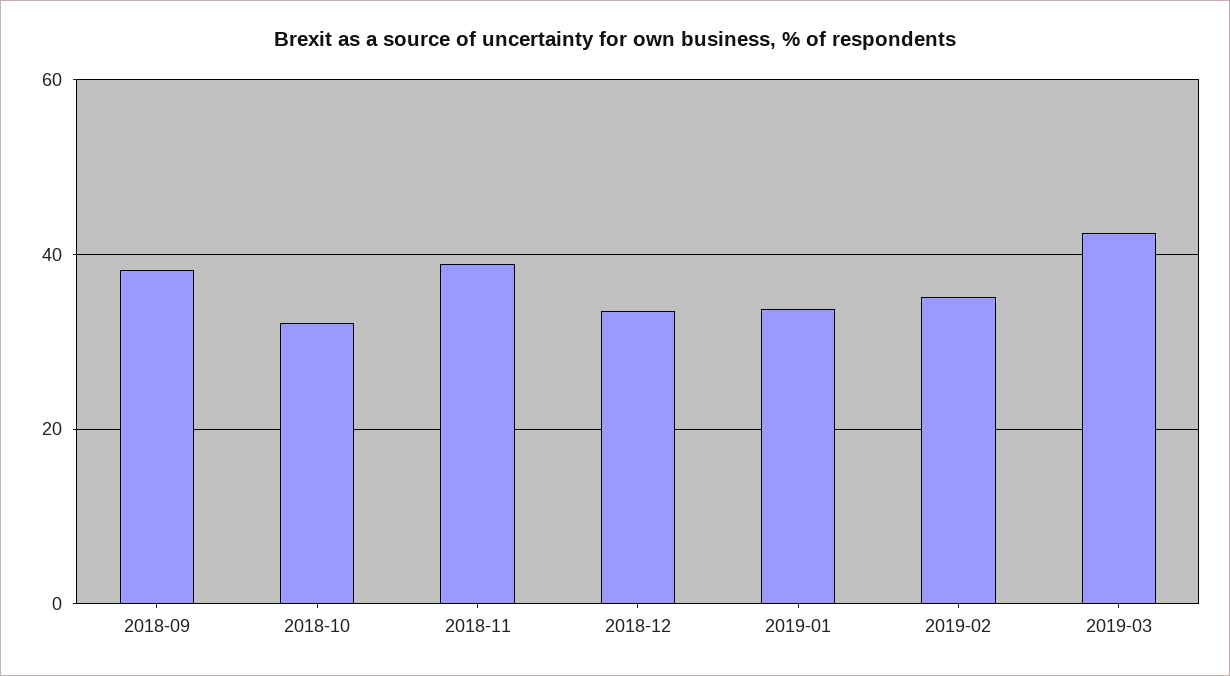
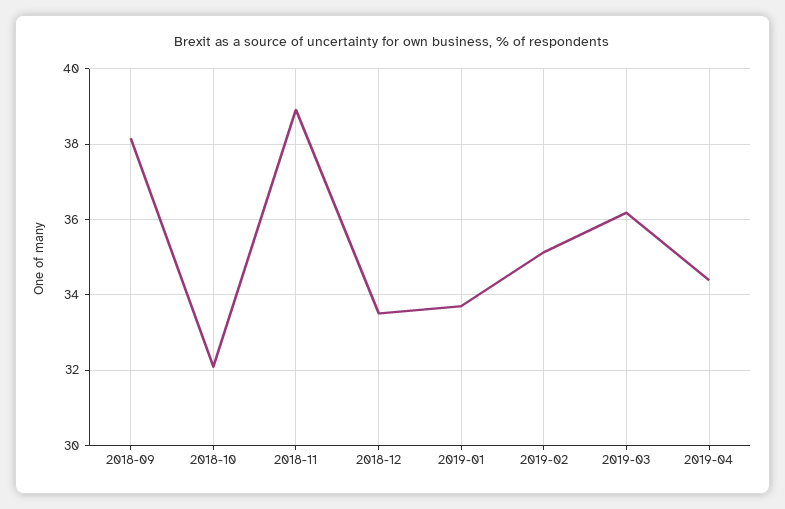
2019-03: 42 -> 36.2
2019-04: none -> 34.4

